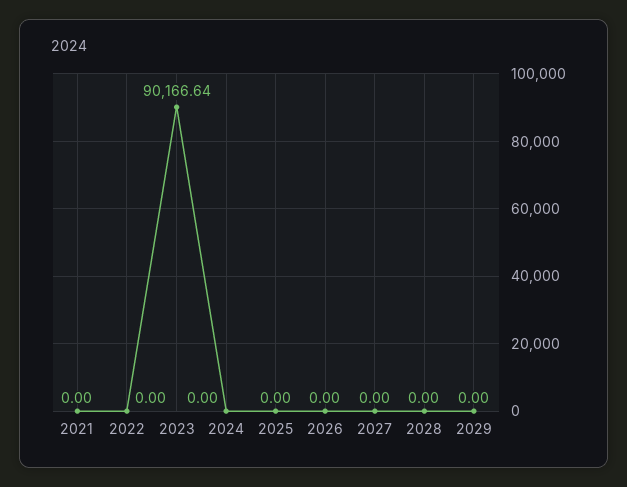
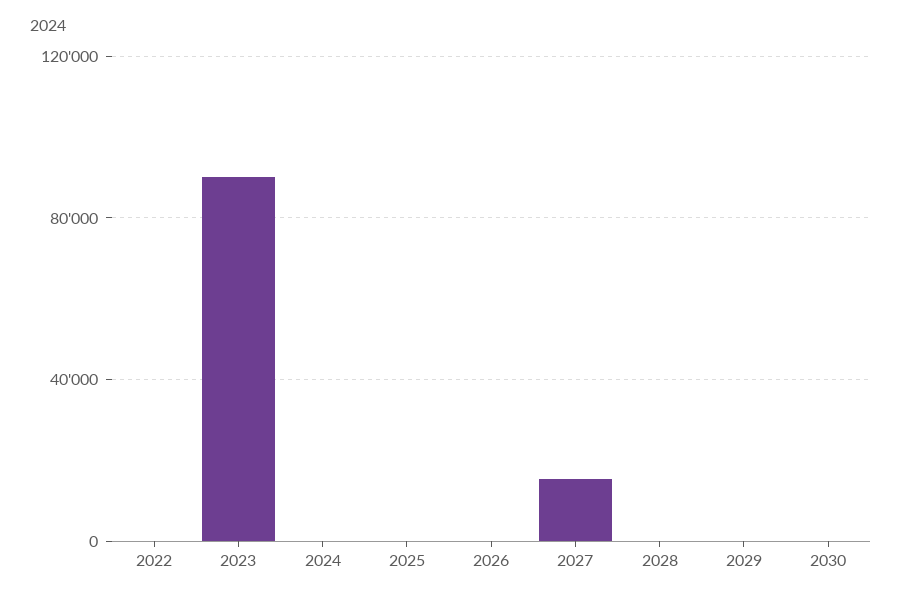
2021: 0 -> none
2027: 0 -> 15000
2030: none -> 0

